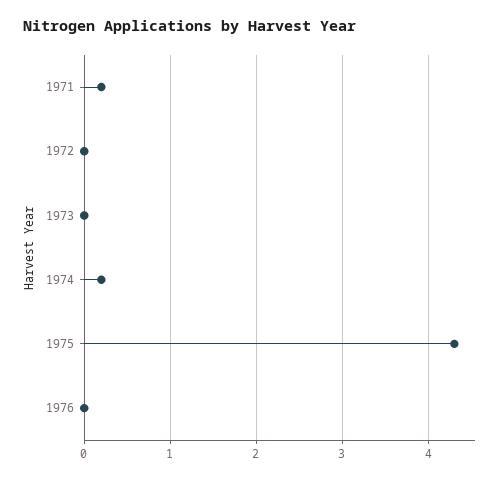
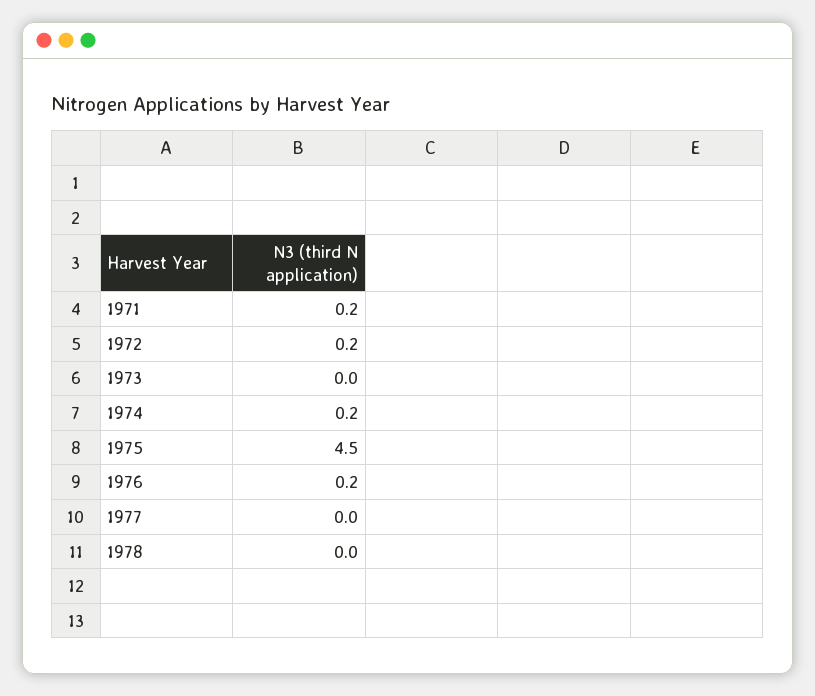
1972: 0 -> 0.2
1975: 4.3 -> 4.5
1976: 0 -> 0.2
1977: none -> 0
1978: none -> 0

